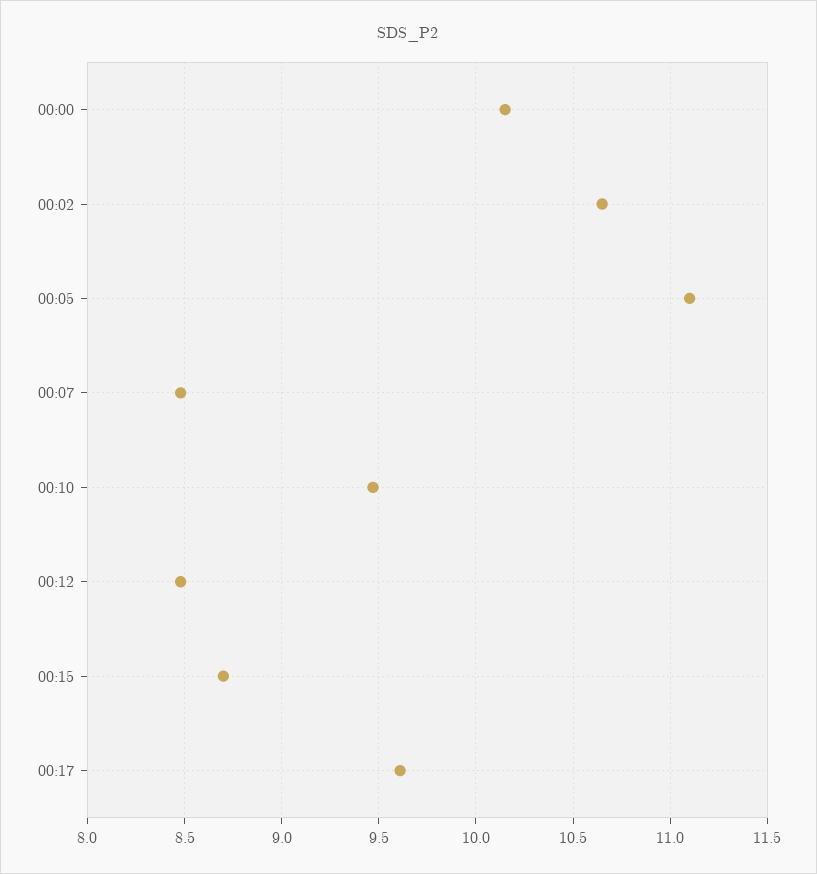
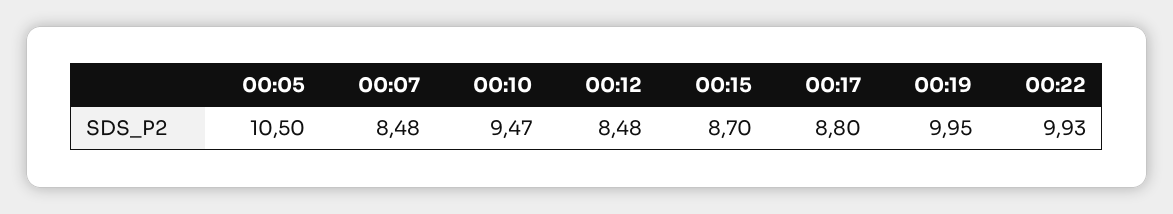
00:00: 10.15 -> none
00:02: 10.65 -> none
00:05: 11.1 -> 10.5
00:17: 9.6 -> 8.8
00:19: none -> 9.95
00:22: none -> 9.93

